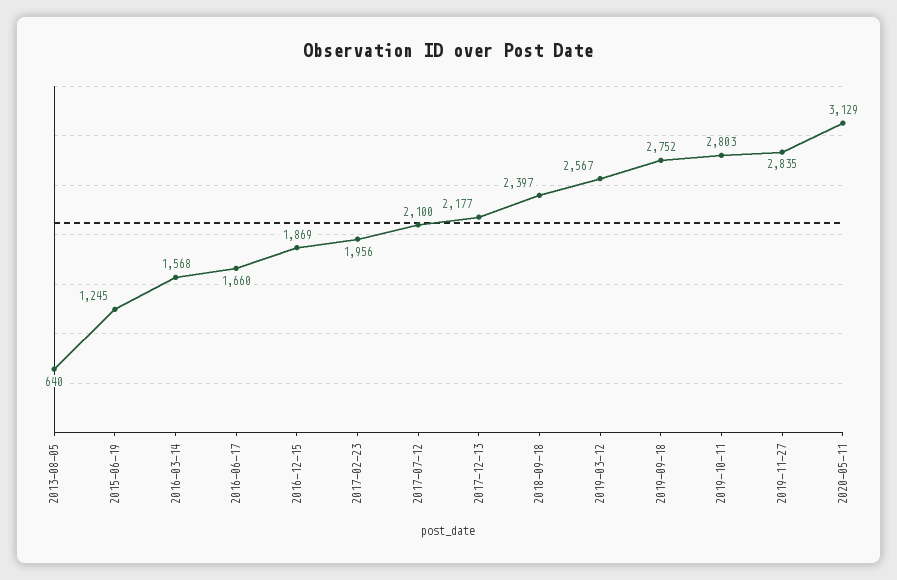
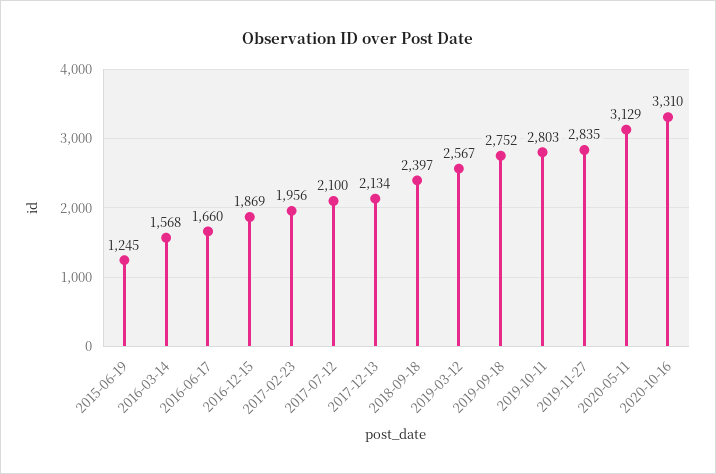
2013-08-05: 640 -> none
2017-12-13: 2177 -> 2134
2020-10-16: none -> 3310

